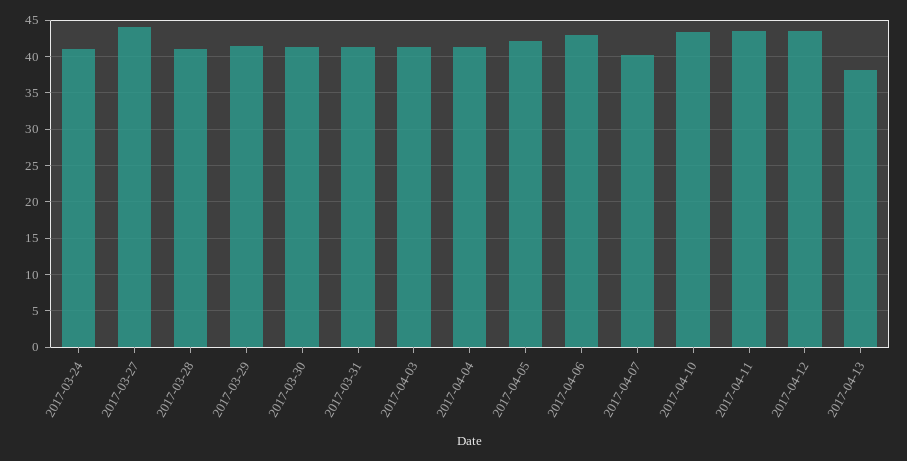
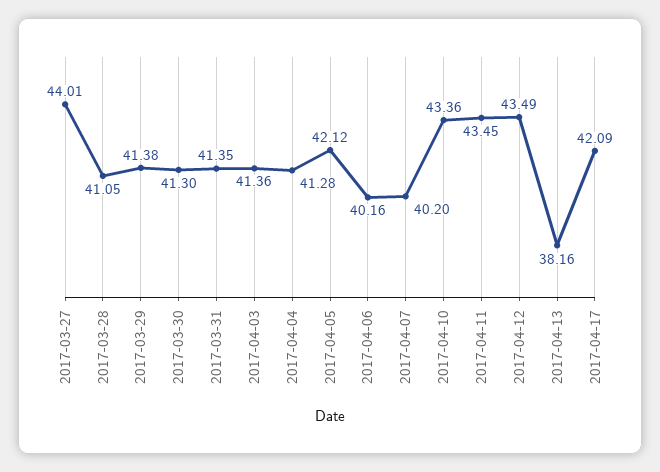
2017-03-24: 41 -> none
2017-04-06: 43 -> 40.16
2017-04-17: none -> 42.09

